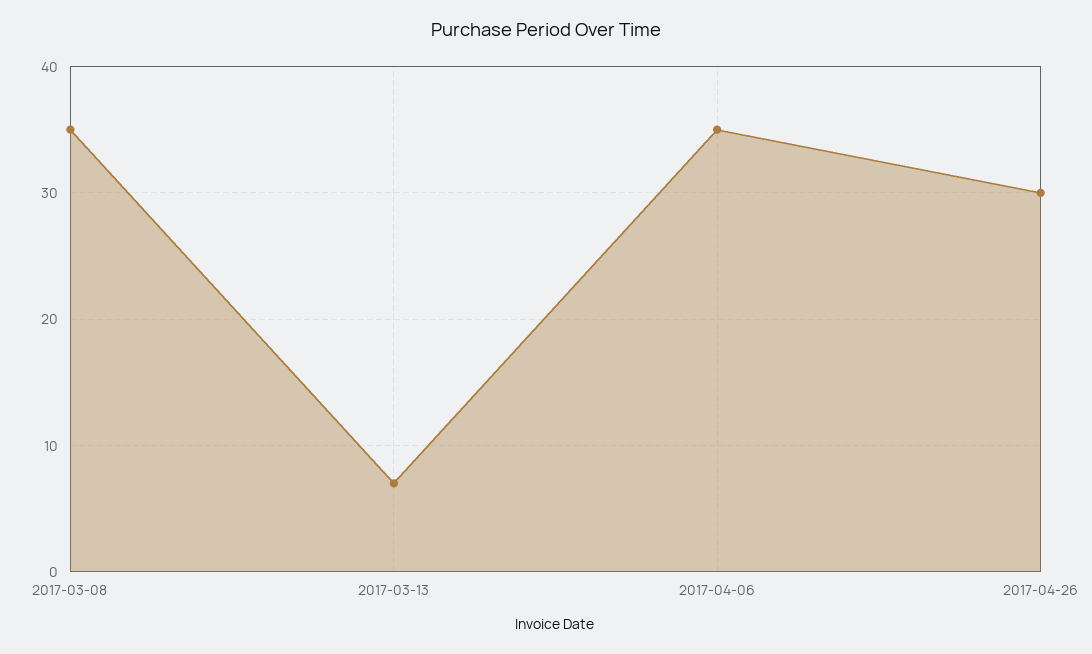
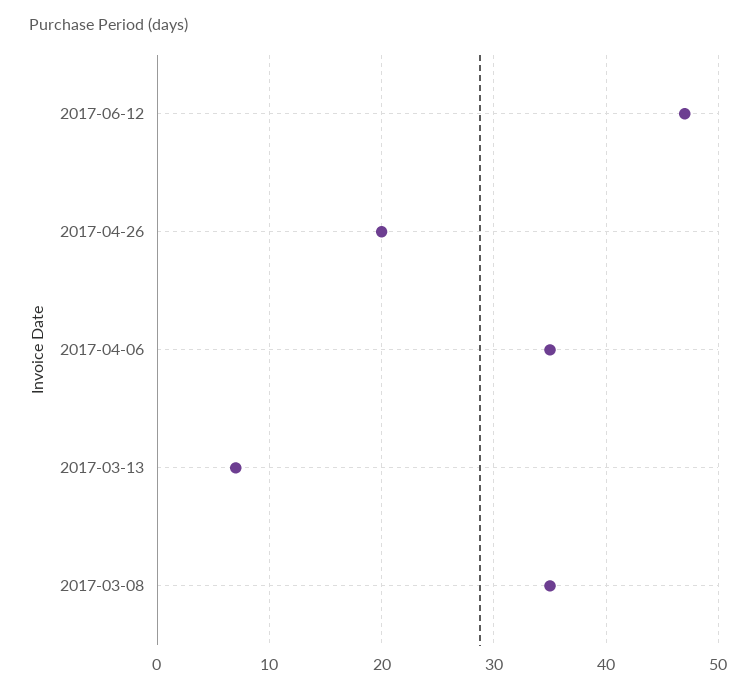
2017-04-26: 30 -> 20
2017-06-12: none -> 47

